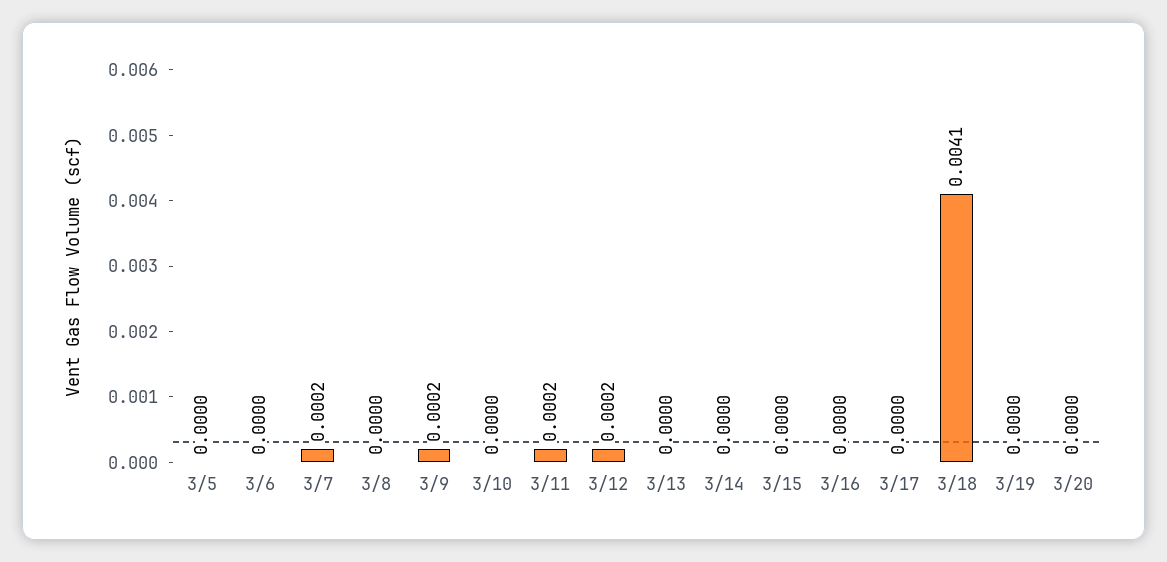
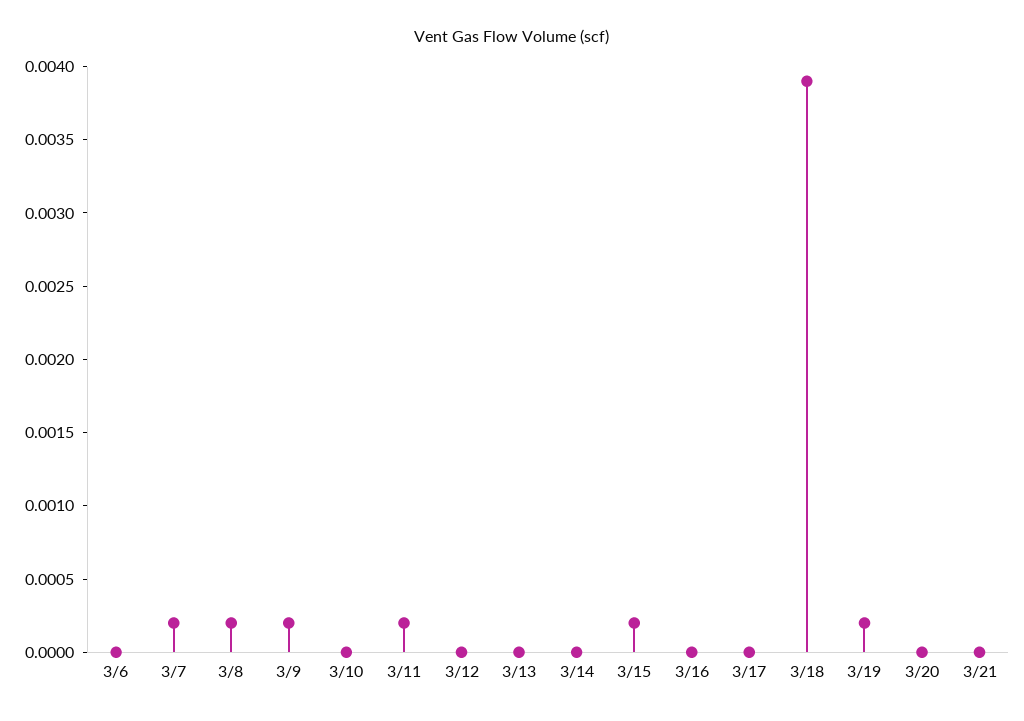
3/5: 0 -> none
3/8: 0 -> 0.0002
3/12: 0.0002 -> 0
3/15: 0 -> 0.0002
3/18: 0.0041 -> 0.0039
3/19: 0 -> 0.0002
3/21: none -> 0

